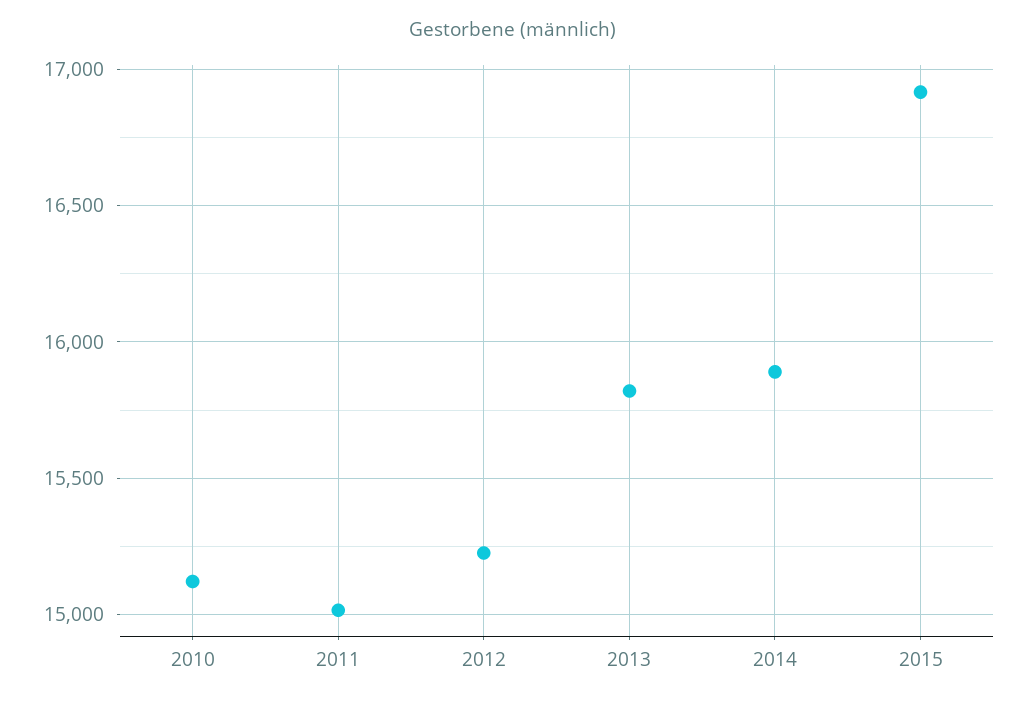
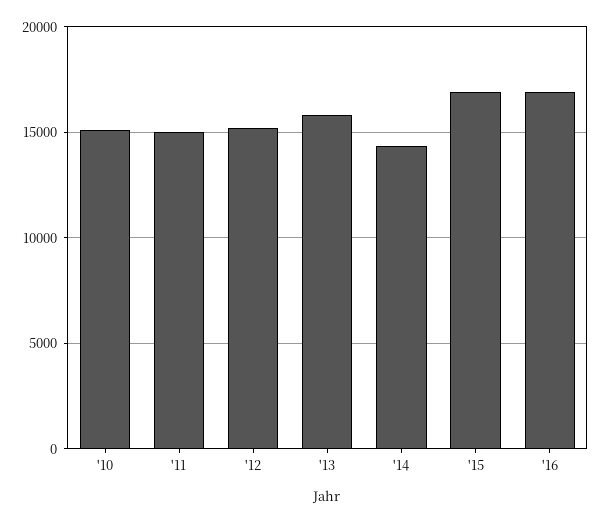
2014: 15900 -> 14500
'16: none -> 17000

